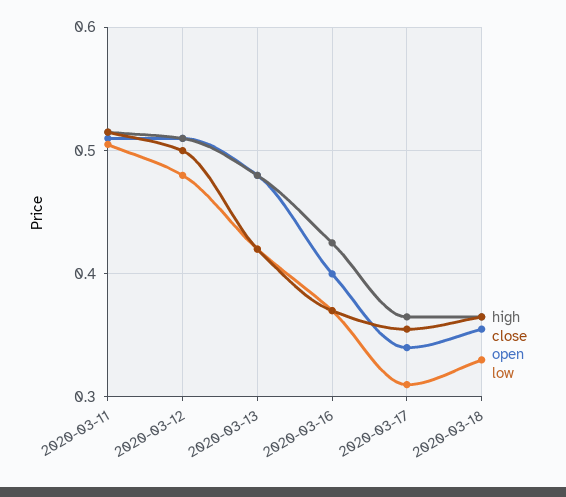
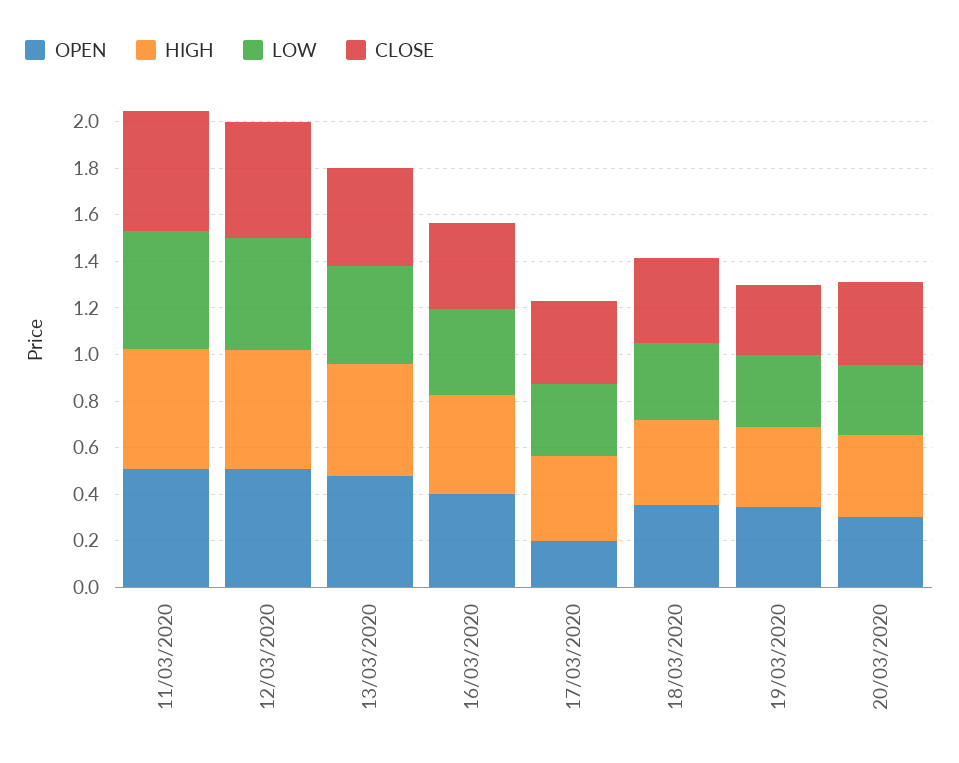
open, 2020-03-17: 0.34 -> 0.2
open, 19/03/2020: none -> 0.35
high, 19/03/2020: none -> 0.35
low, 19/03/2020: none -> 0.3
close, 19/03/2020: none -> 0.3
open, 20/03/2020: none -> 0.3
high, 20/03/2020: none -> 0.35
low, 20/03/2020: none -> 0.3
close, 20/03/2020: none -> 0.35

